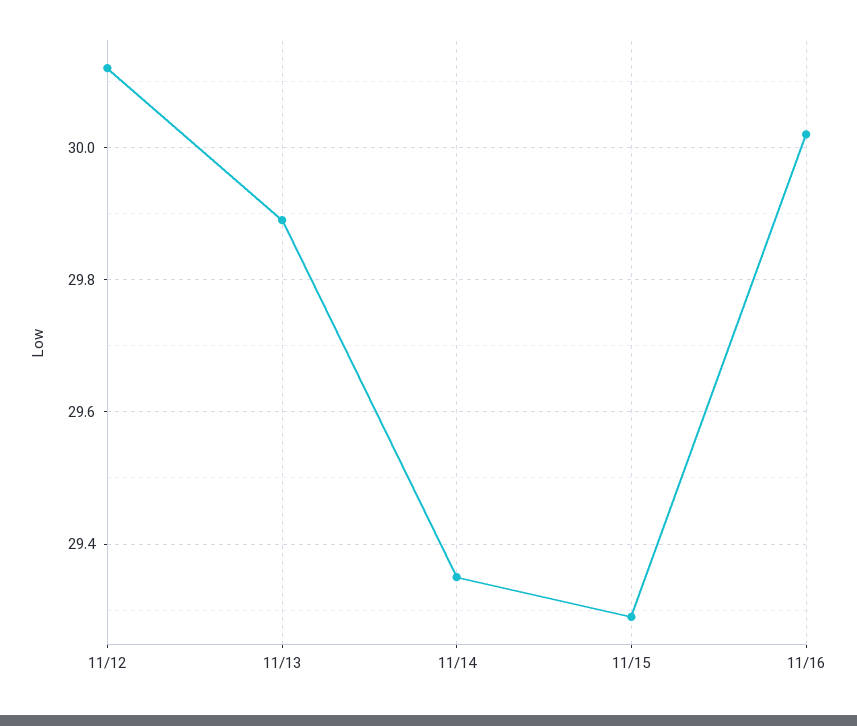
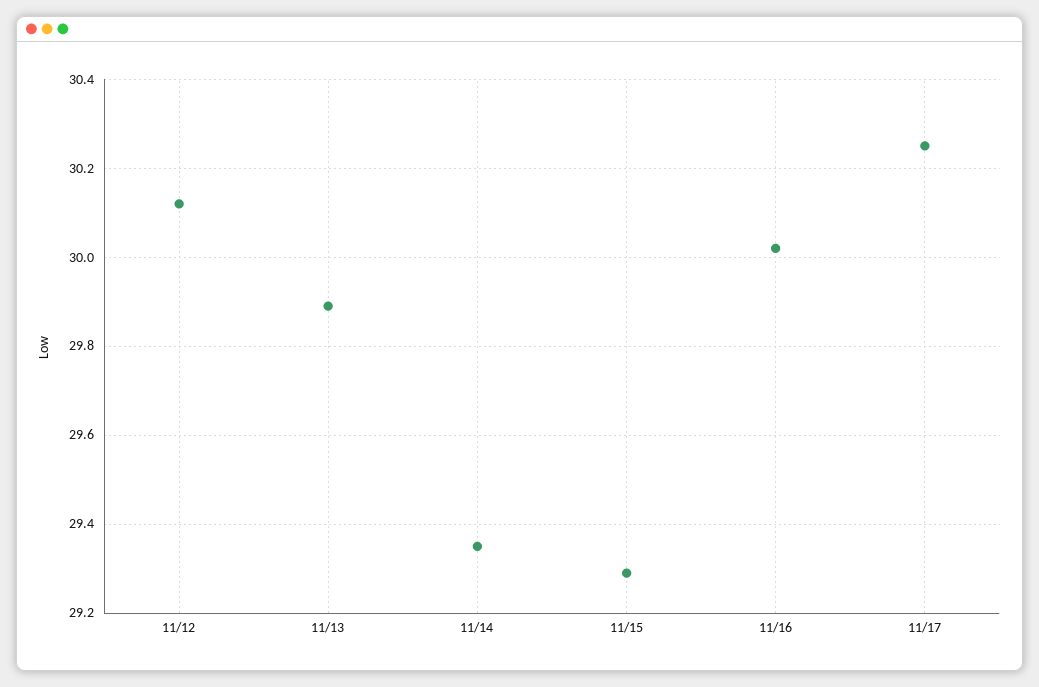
11/17: none -> 30.25

